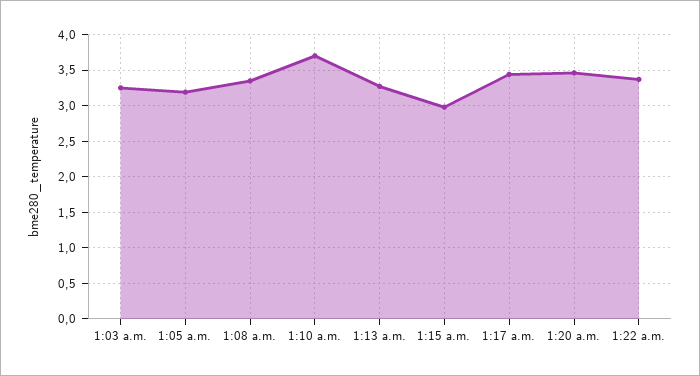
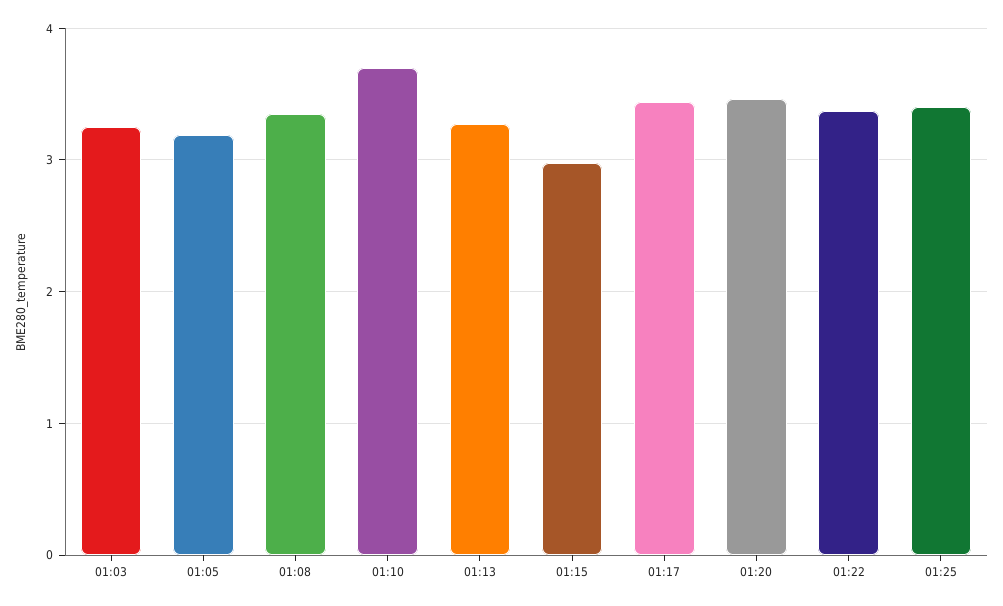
01:25: none -> 3.4

